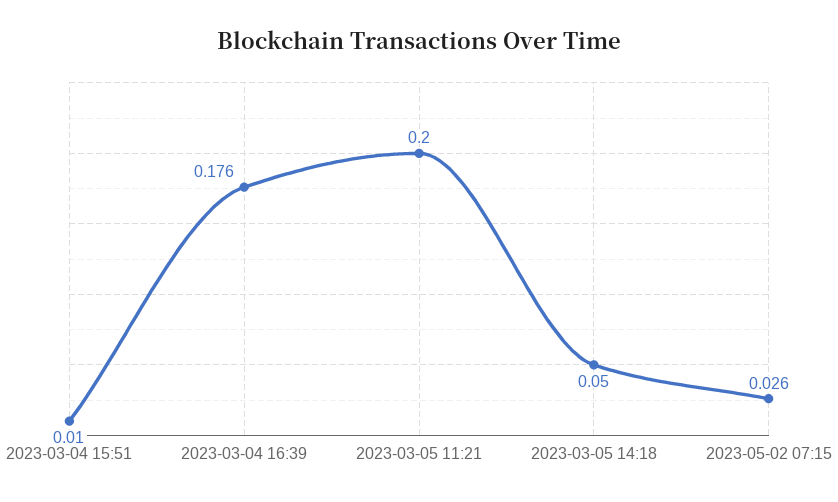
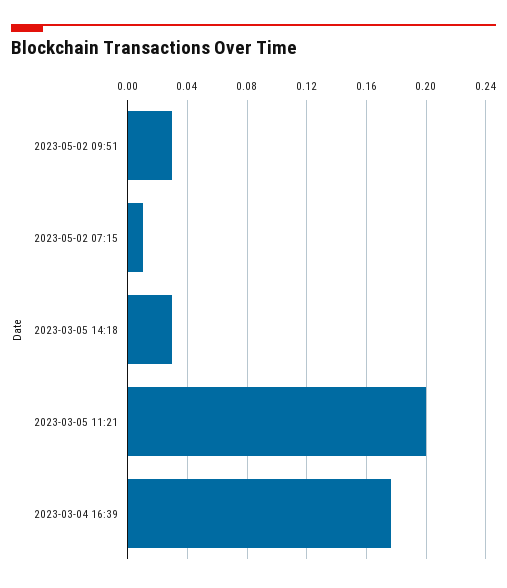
2023-03-04 15:51: 0.01 -> none
2023-03-05 14:18: 0.05 -> 0.03
2023-05-02 07:15: 0.026 -> 0.01
2023-05-02 09:51: none -> 0.03

